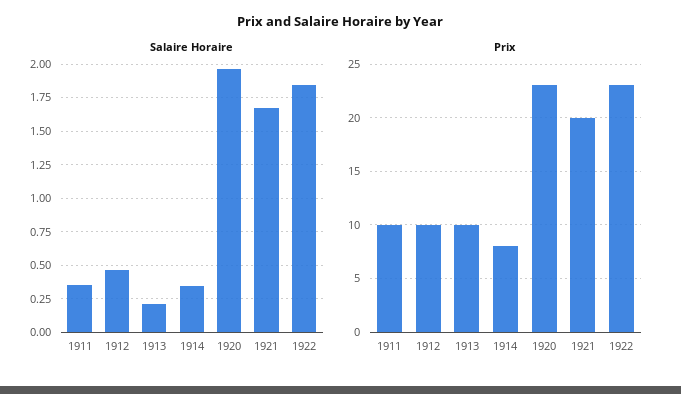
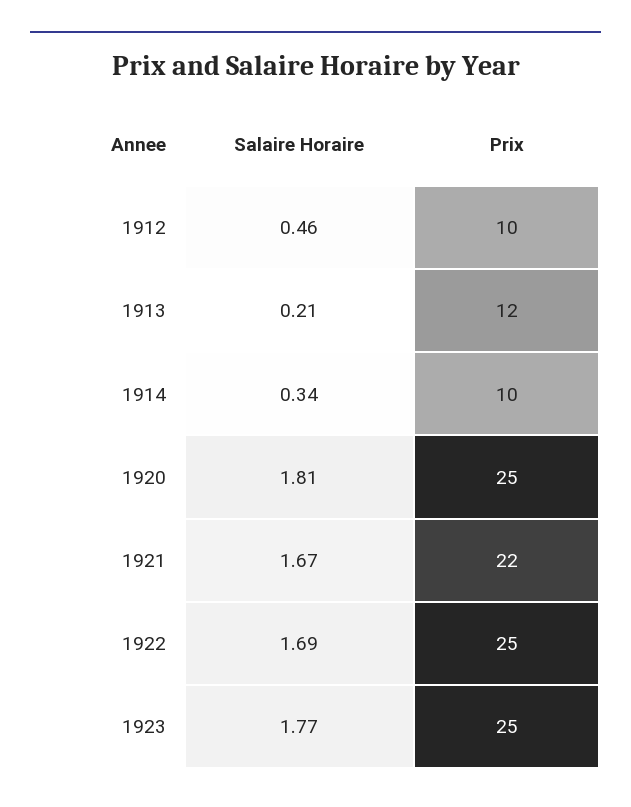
Salaire Horaire, 1911: 0.35 -> none
Salaire Horaire, 1920: 1.95 -> 1.81
Salaire Horaire, 1922: 1.85 -> 1.69
Prix, 1911: 10 -> none
Prix, 1913: 10 -> 12
Prix, 1914: 8 -> 10
Prix, 1920: 23 -> 25
Prix, 1921: 20 -> 22
Prix, 1922: 23 -> 25
Salaire Horaire, 1923: none -> 1.77
Prix, 1923: none -> 25

